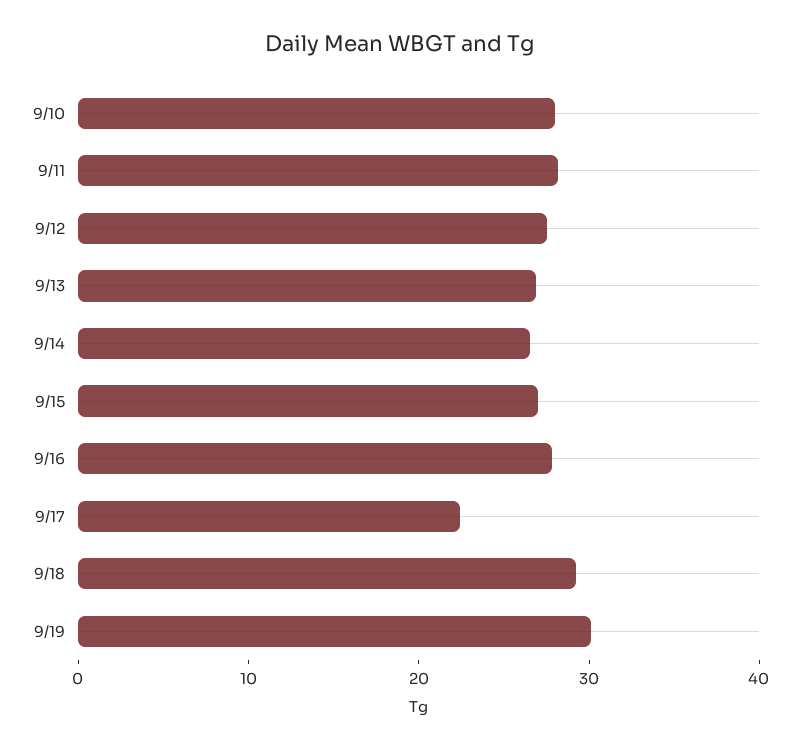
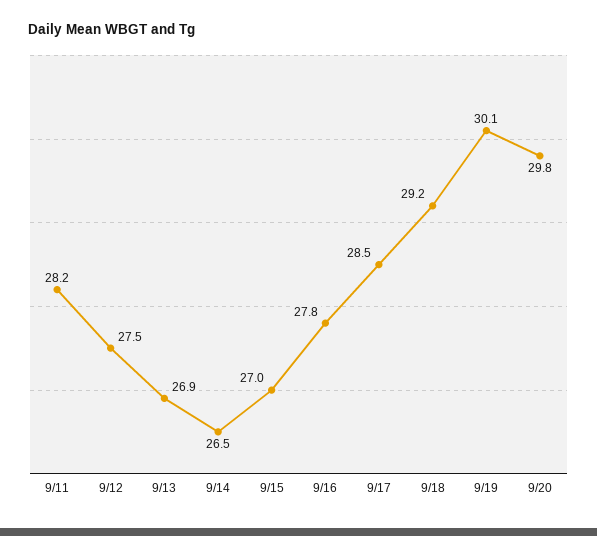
9/10: 28 -> none
9/17: 22 -> 28.5
9/20: none -> 29.8

